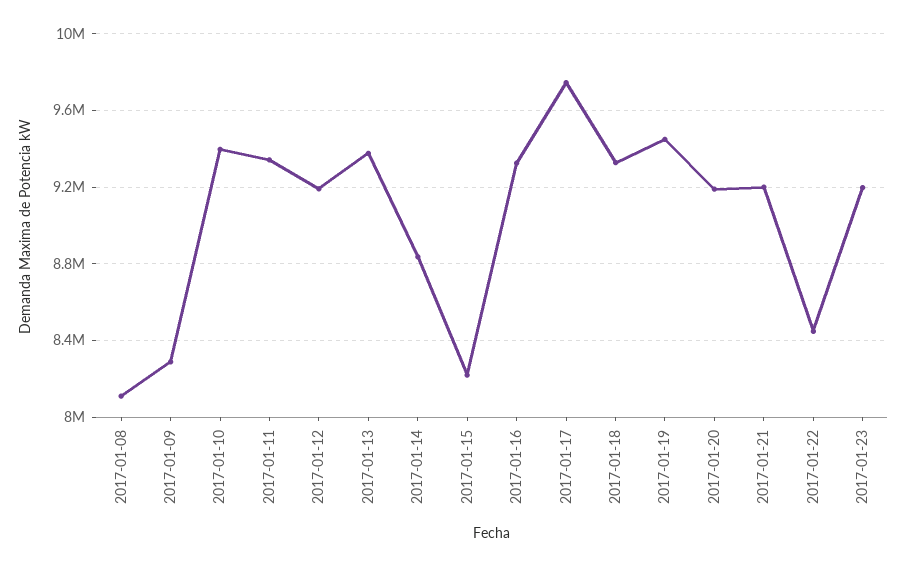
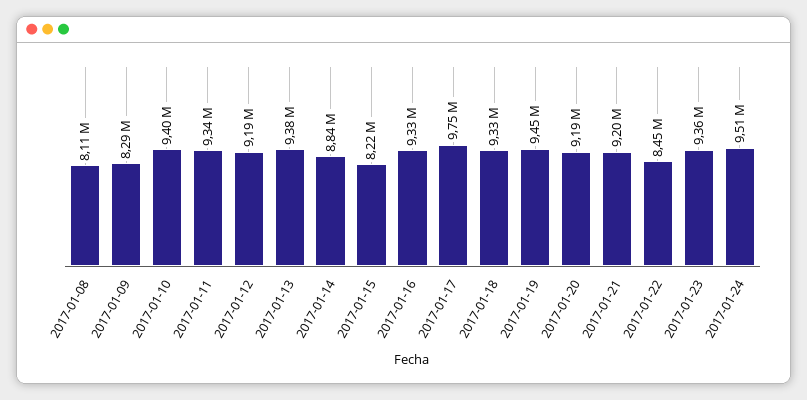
2017-01-23: 9200000 -> 9360000
2017-01-24: none -> 9510000

